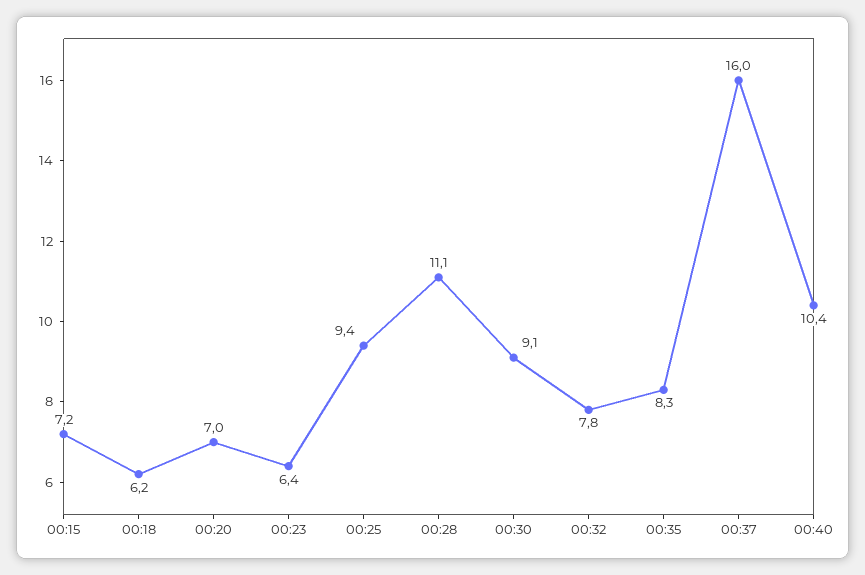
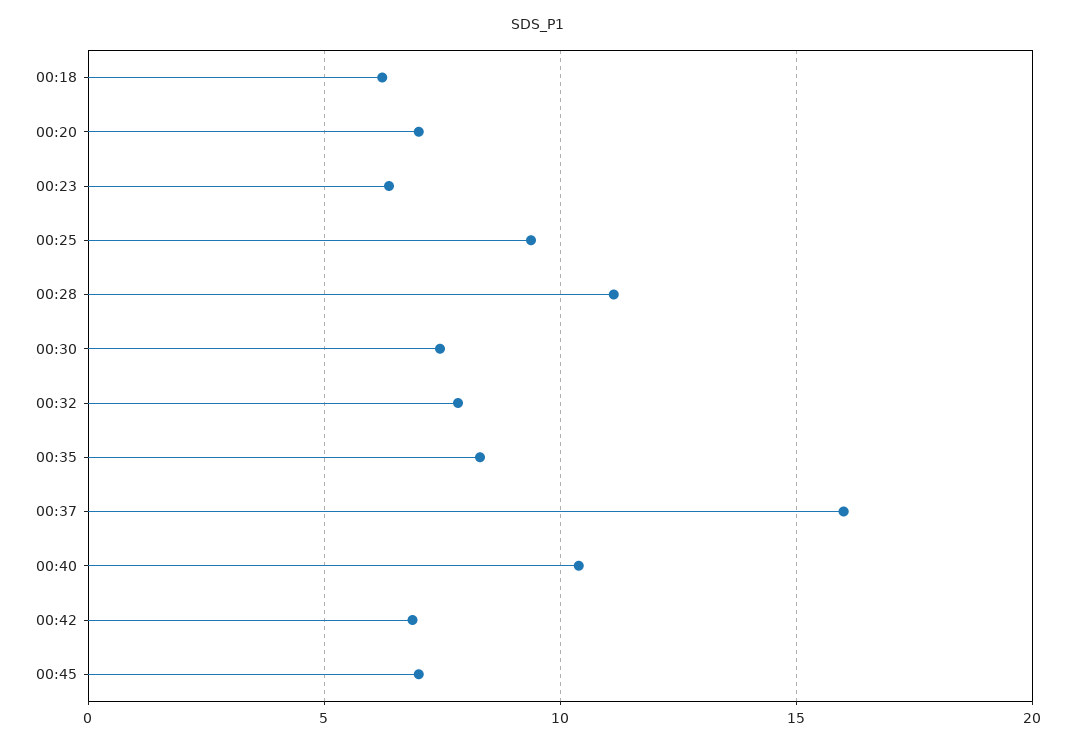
00:15: 7.2 -> none
00:30: 9.1 -> 7.5
00:42: none -> 7
00:45: none -> 7

